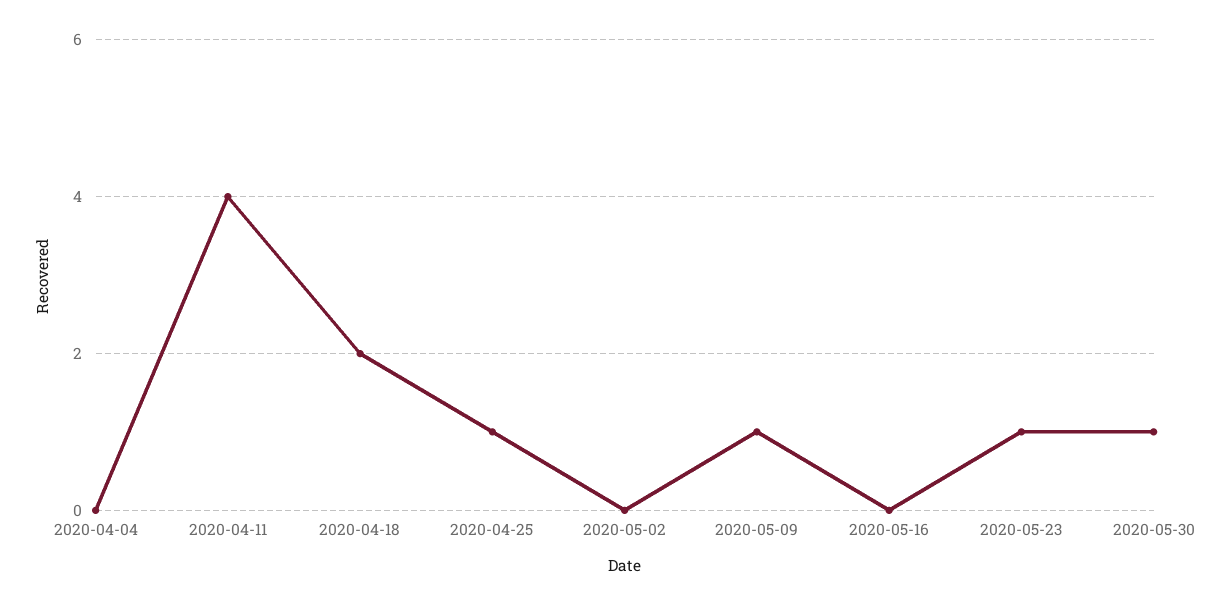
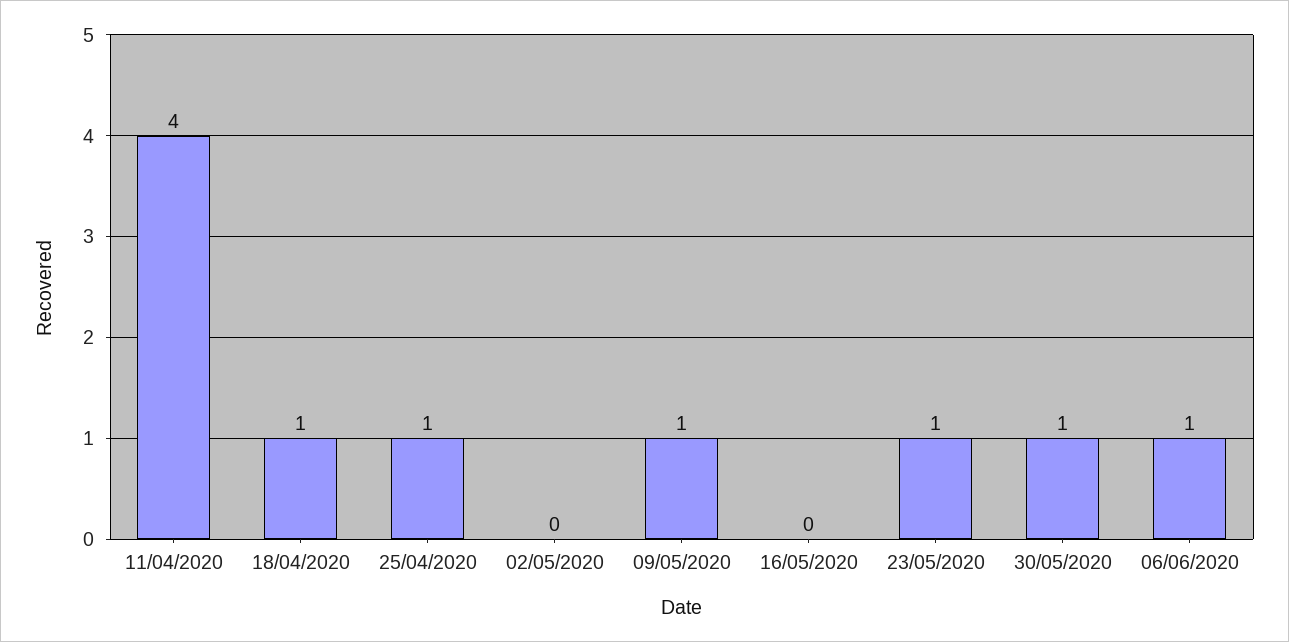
2020-04-04: 0 -> none
2020-04-18: 2 -> 1
06/06/2020: none -> 1

